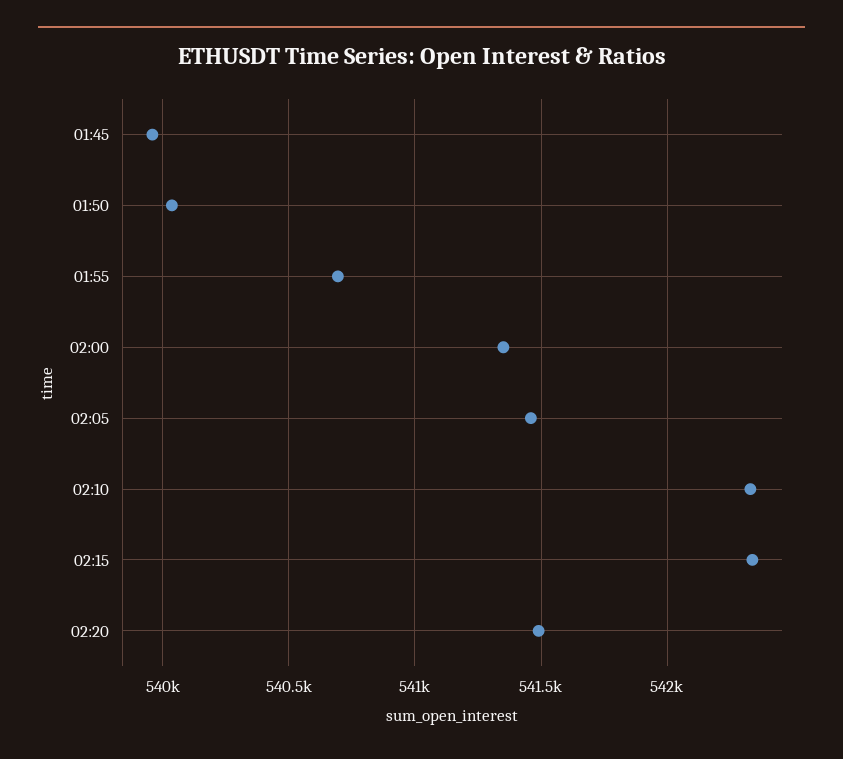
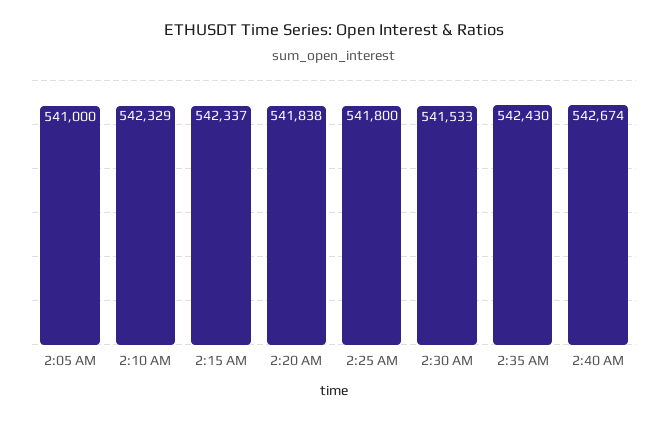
01:45: 539950 -> none
01:50: 540050 -> none
01:55: 540700 -> none
02:00: 541350 -> none
02:05: 541450 -> 541000
02:20: 541500 -> 541838
2:25 AM: none -> 541800
2:30 AM: none -> 541533
2:35 AM: none -> 542430
2:40 AM: none -> 542674

